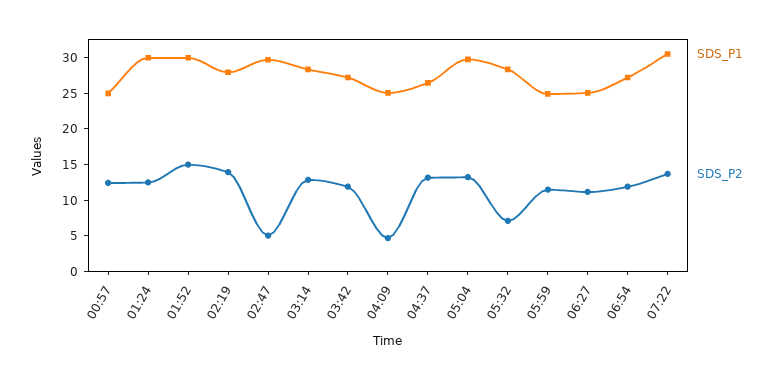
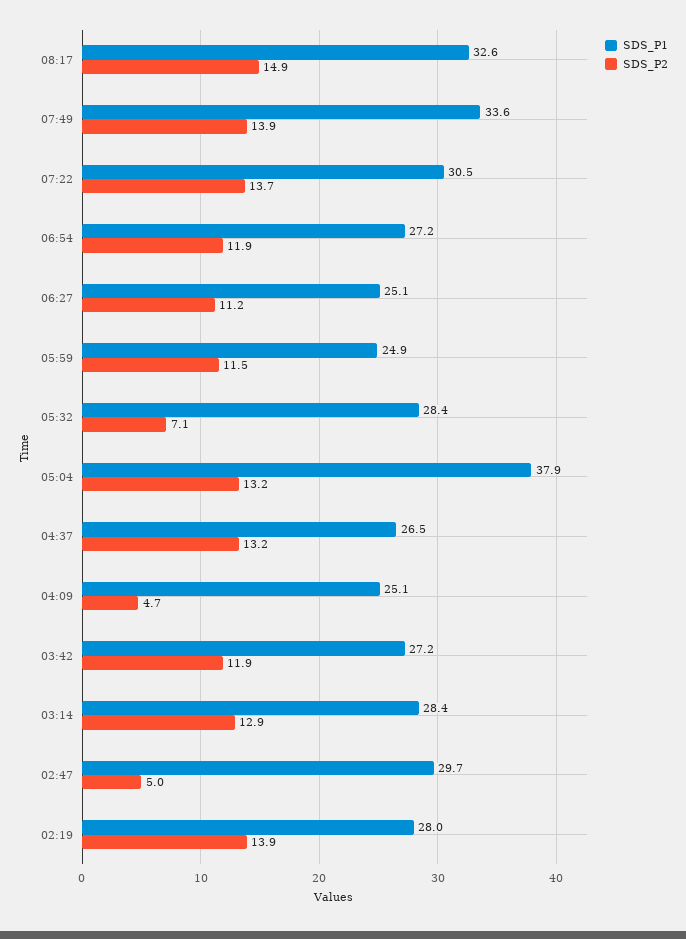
SDS_P1, 00:57: 25 -> none
SDS_P2, 00:57: 12.5 -> none
SDS_P1, 01:24: 30 -> none
SDS_P2, 01:24: 12.5 -> none
SDS_P1, 01:52: 30 -> none
SDS_P2, 01:52: 15 -> none
SDS_P1, 05:04: 30 -> 37.9
SDS_P1, 08:17: none -> 32.6
SDS_P2, 08:17: none -> 14.9
SDS_P1, 07:49: none -> 33.6
SDS_P2, 07:49: none -> 13.9

